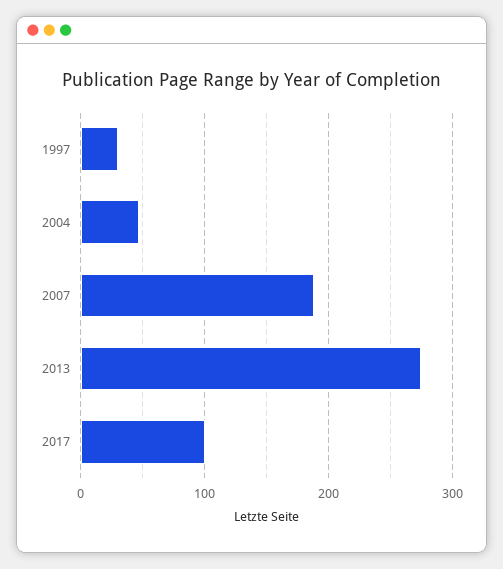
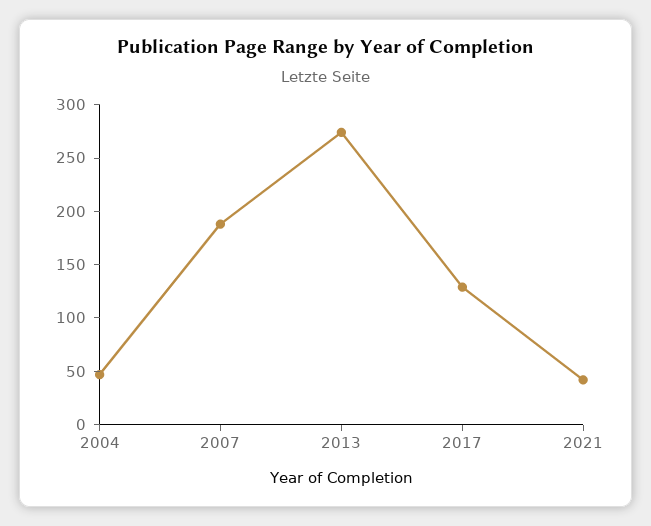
1997: 30 -> none
2017: 100 -> 130
2021: none -> 40

